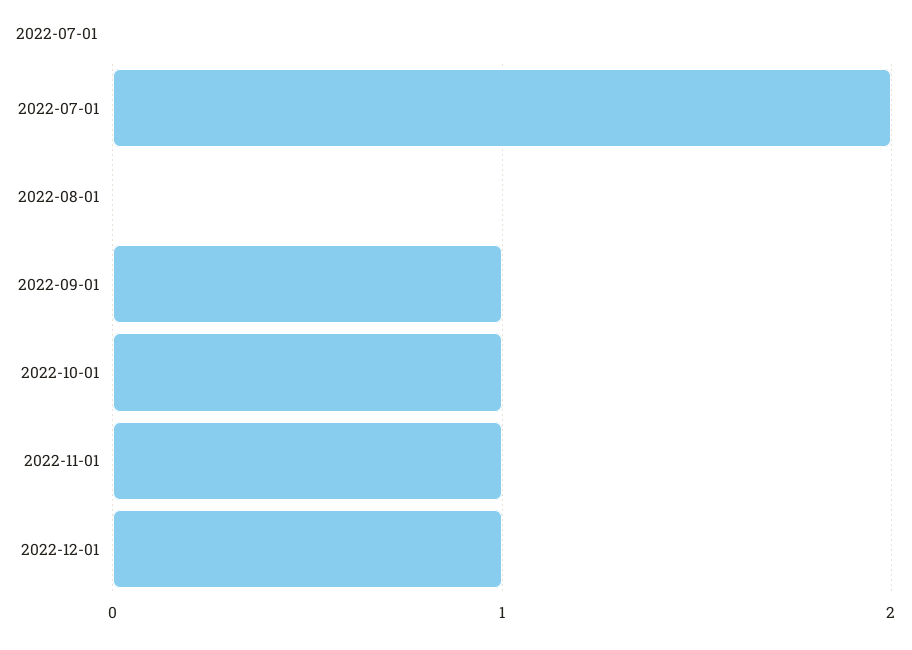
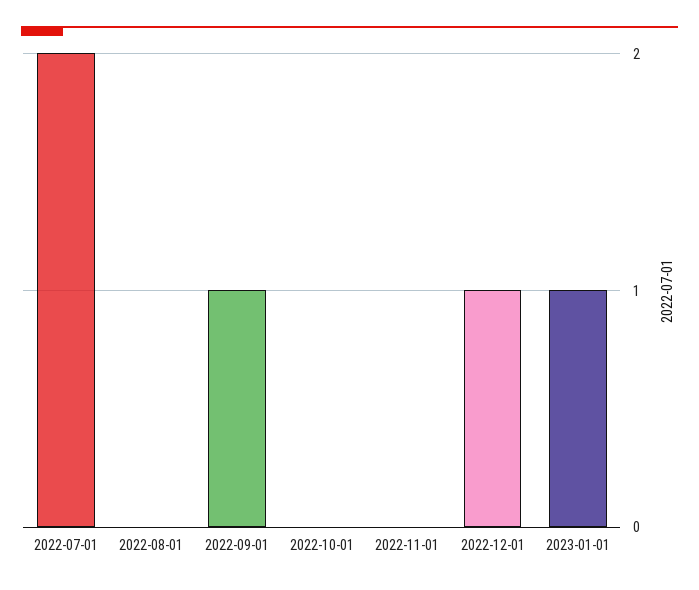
2022-10-01: 1 -> 0
2022-11-01: 1 -> 0
2023-01-01: none -> 1

